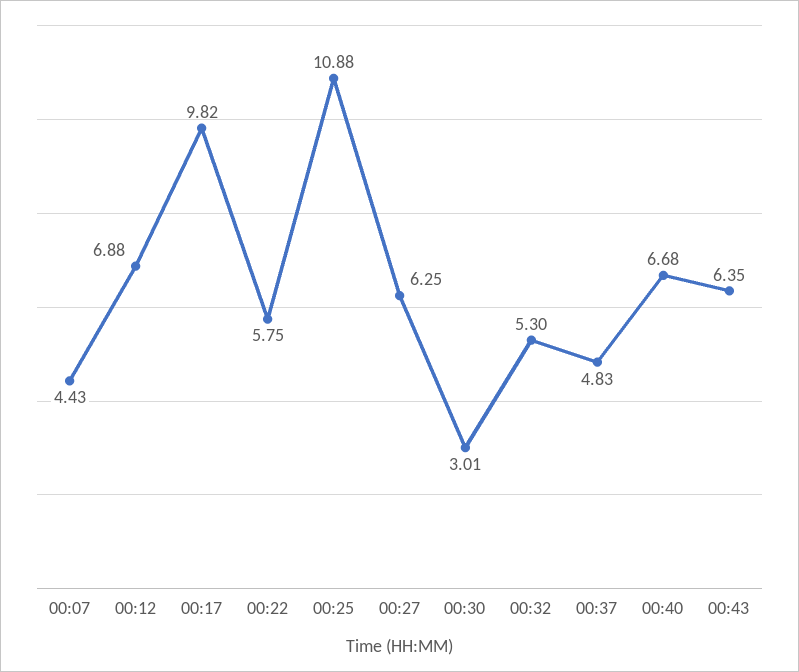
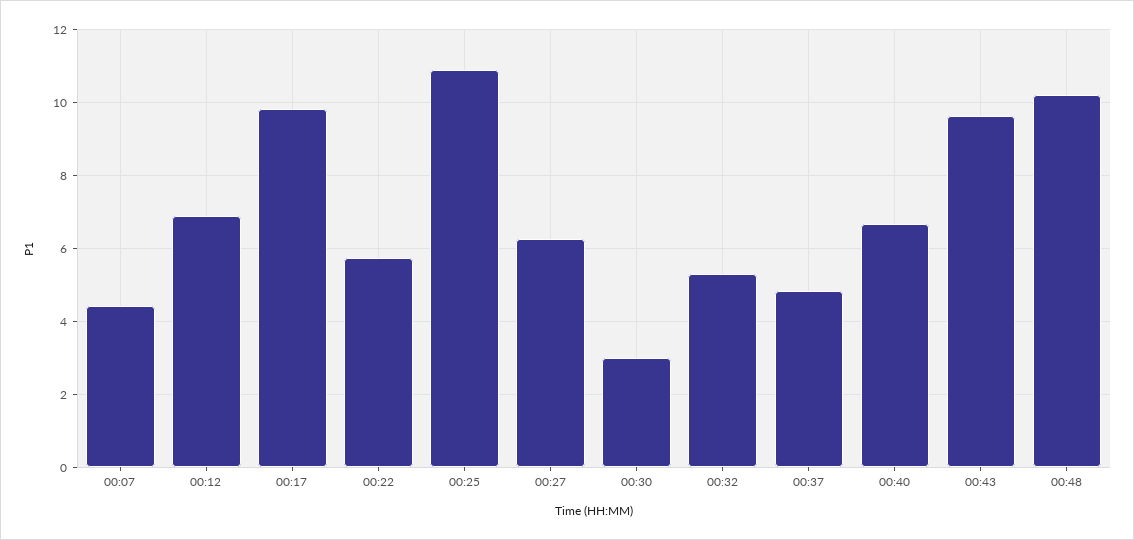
00:43: 6.35 -> 9.6
00:48: none -> 10.2

